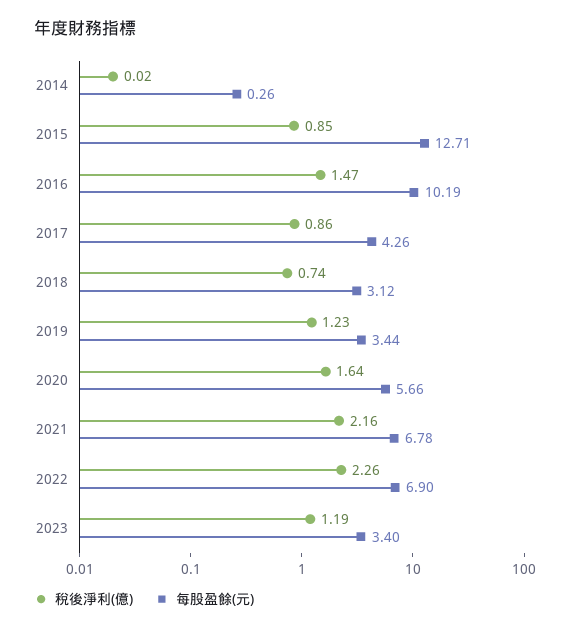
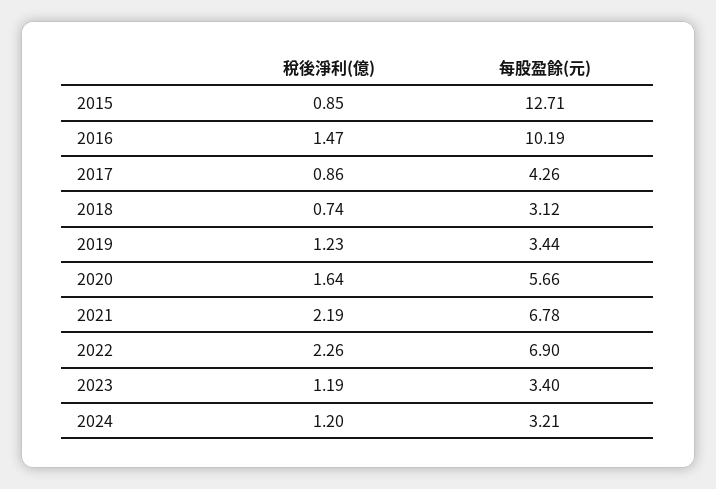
稅後淨利(億), 2014: 0.02 -> none
每股盈餘(元), 2014: 0.26 -> none
稅後淨利(億), 2021: 2.16 -> 2.19
稅後淨利(億), 2024: none -> 1.2
每股盈餘(元), 2024: none -> 3.21

